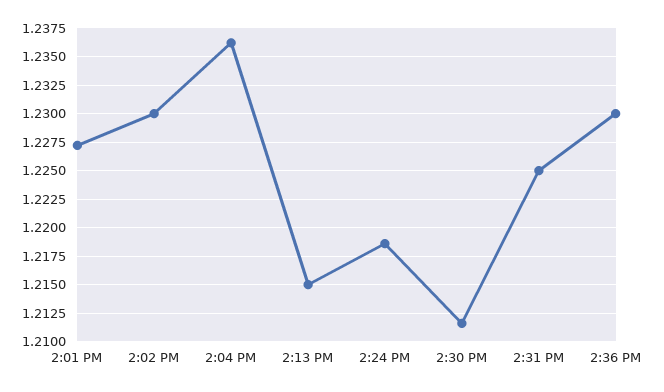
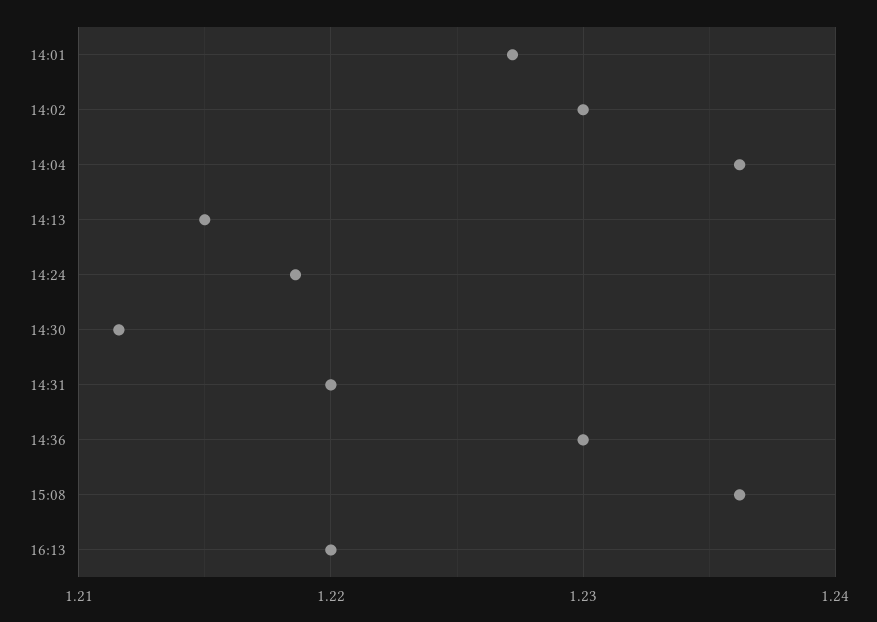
2:31 PM: 1.225 -> 1.22
15:08: none -> 1.236
16:13: none -> 1.22

